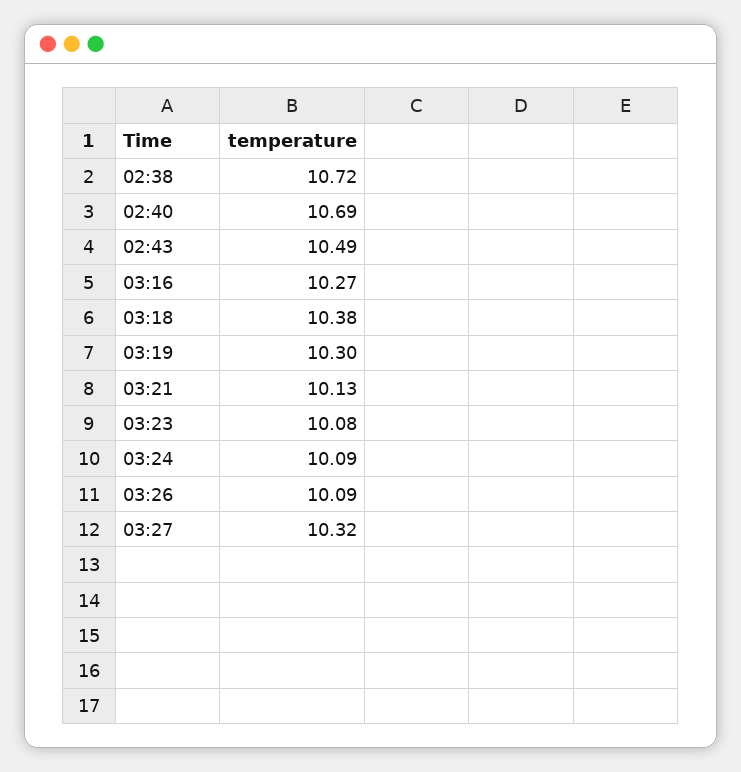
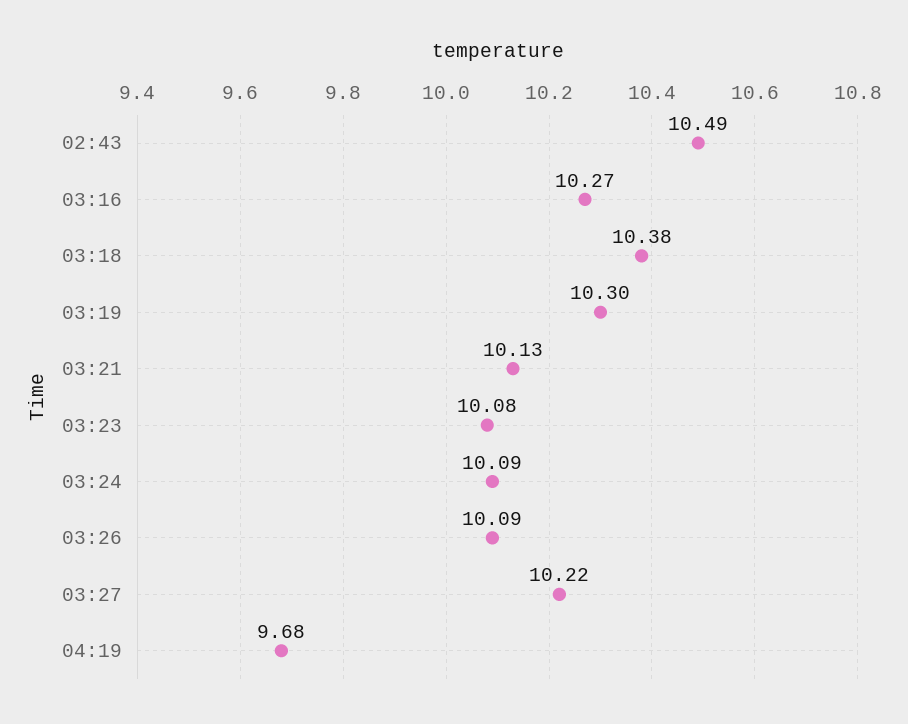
02:38: 10.72 -> none
02:40: 10.69 -> none
03:27: 10.32 -> 10.22
04:19: none -> 9.68

